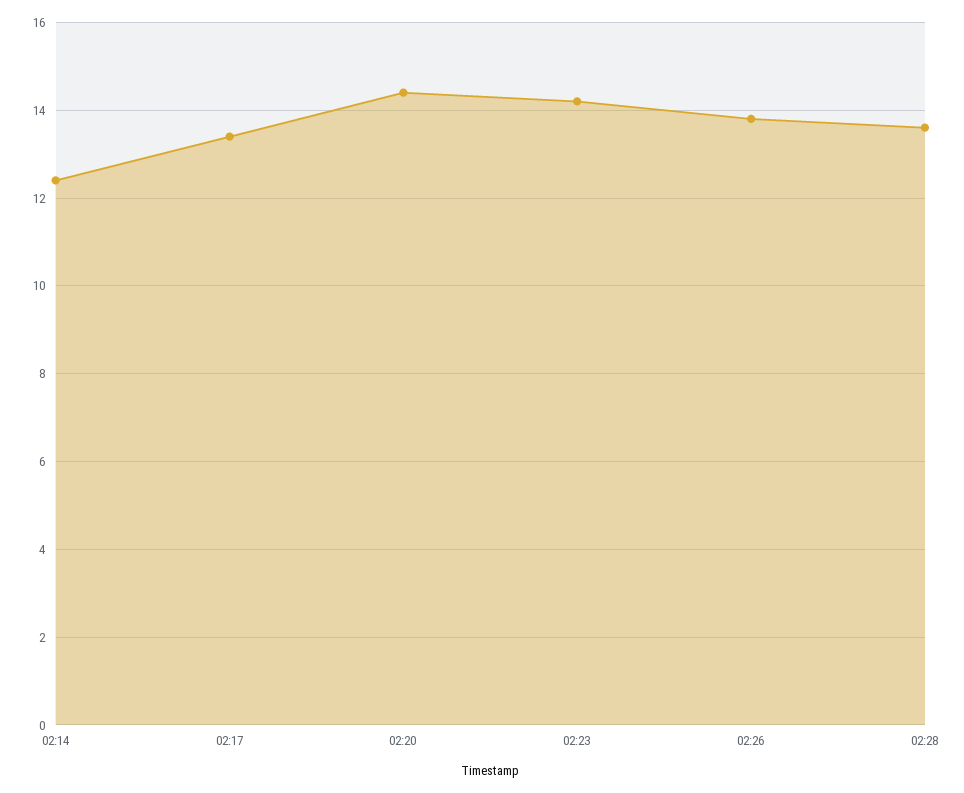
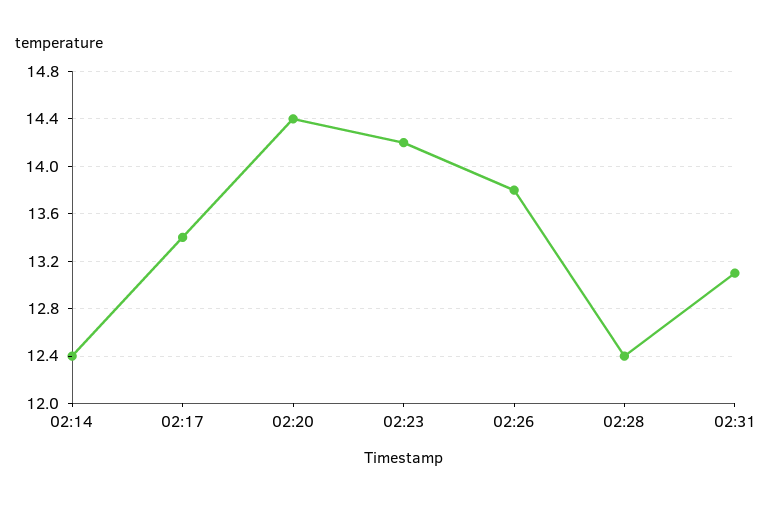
02:28: 13.5 -> 12.4
02:31: none -> 13.1

